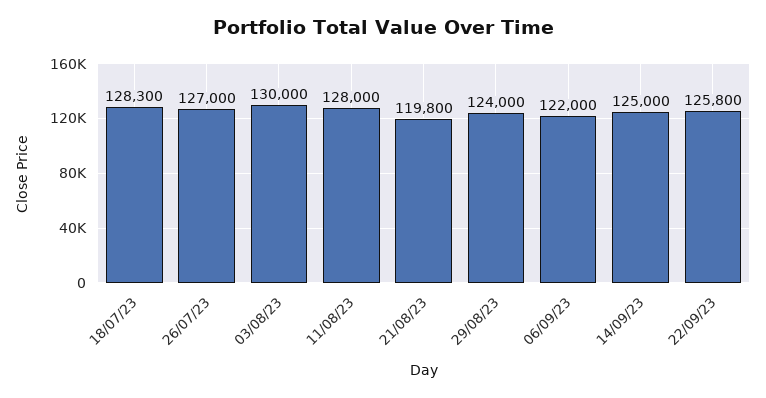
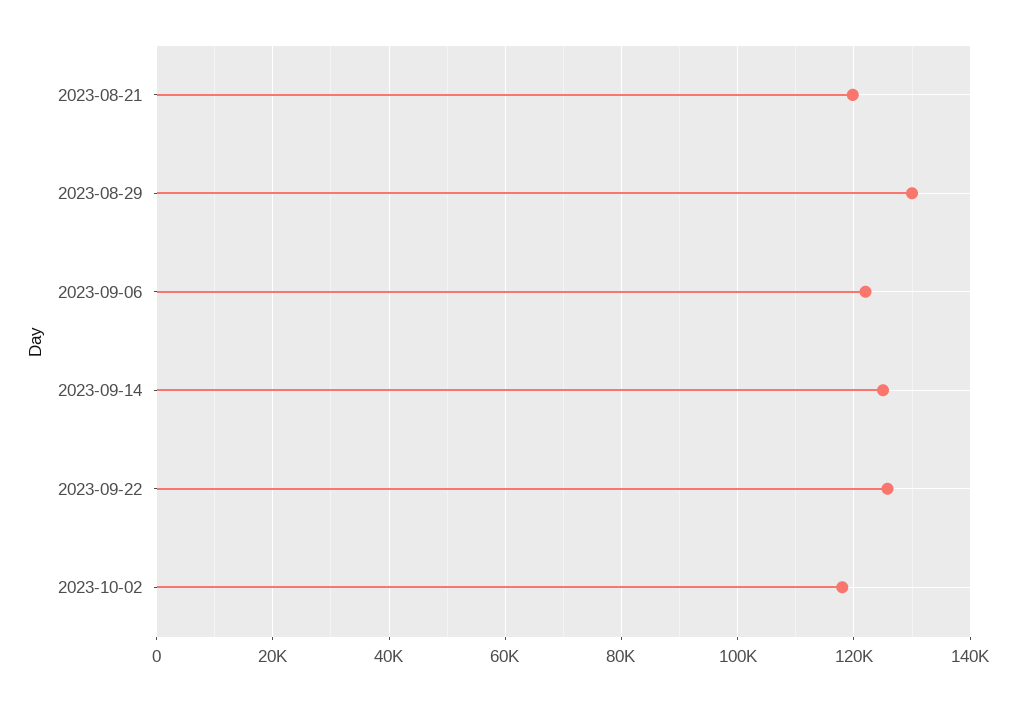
18/07/23: 128300 -> none
26/07/23: 127000 -> none
03/08/23: 130000 -> none
11/08/23: 128000 -> none
29/08/23: 124000 -> 130000
2023-10-02: none -> 118000

